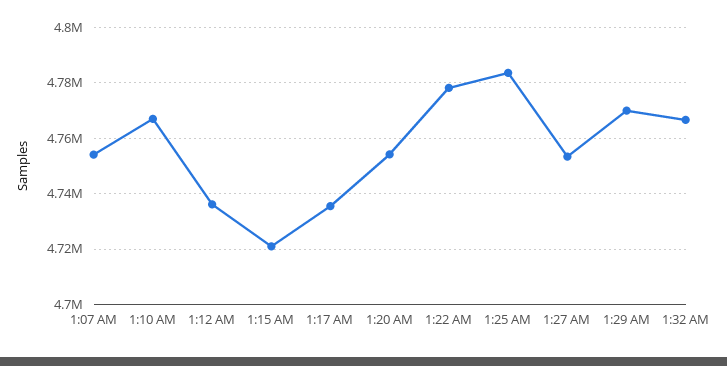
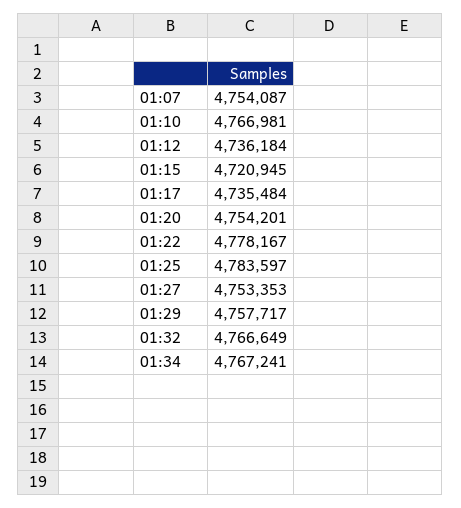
1:29 AM: 4770000 -> 4757717
01:34: none -> 4767241

